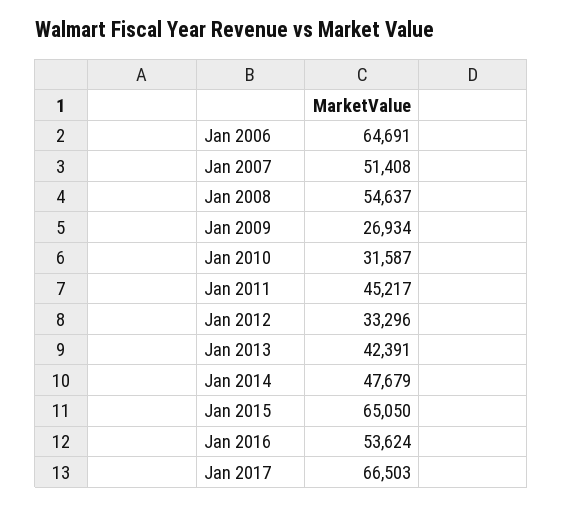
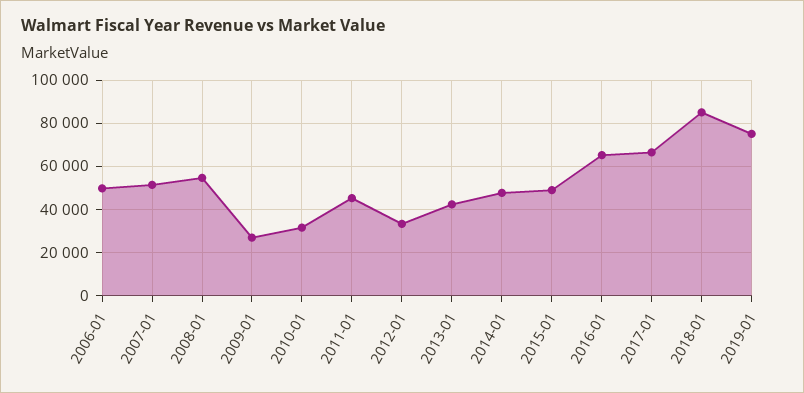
Jan 2006: 64691 -> 50000
Jan 2015: 65050 -> 50000
Jan 2016: 53624 -> 65000
2018-01: none -> 85000
2019-01: none -> 75000

